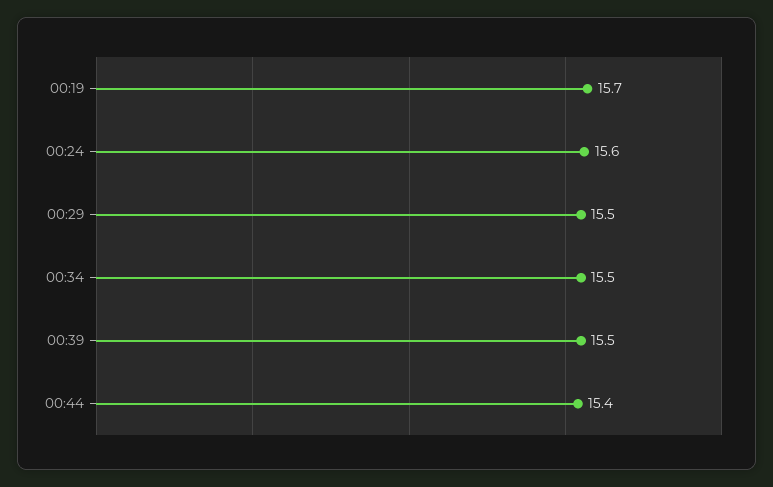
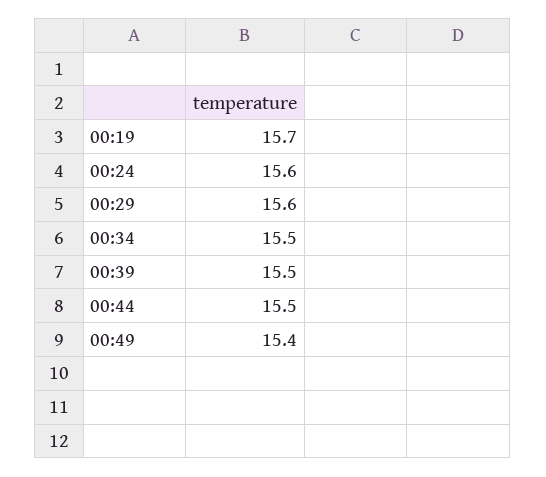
00:29: 15.5 -> 15.6
00:44: 15.4 -> 15.5
00:49: none -> 15.4

